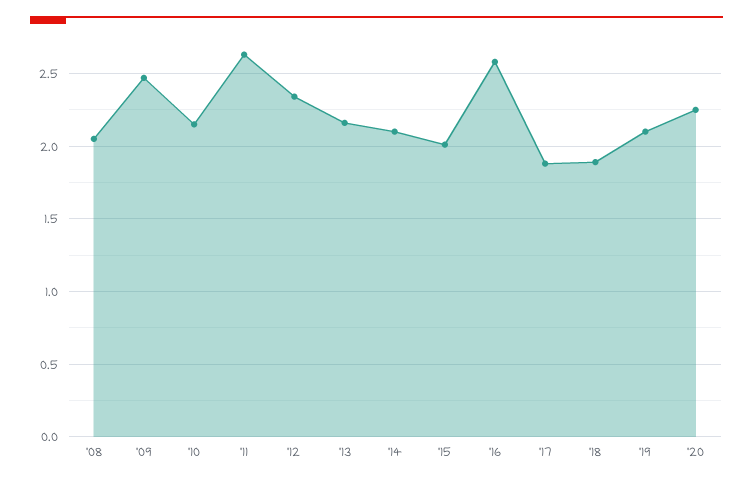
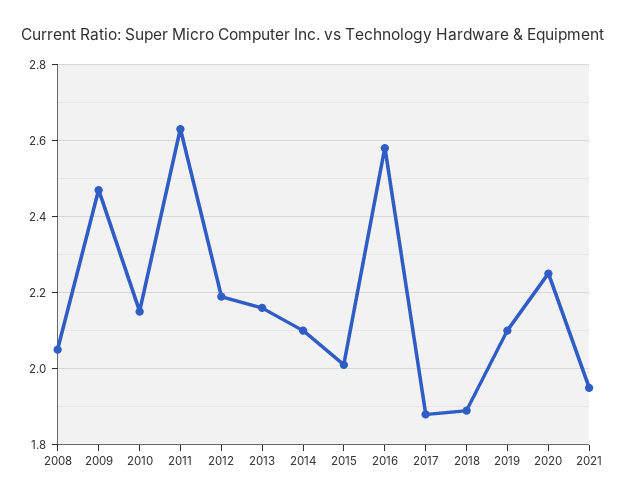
'12: 2.35 -> 2.2
2021: none -> 1.95

